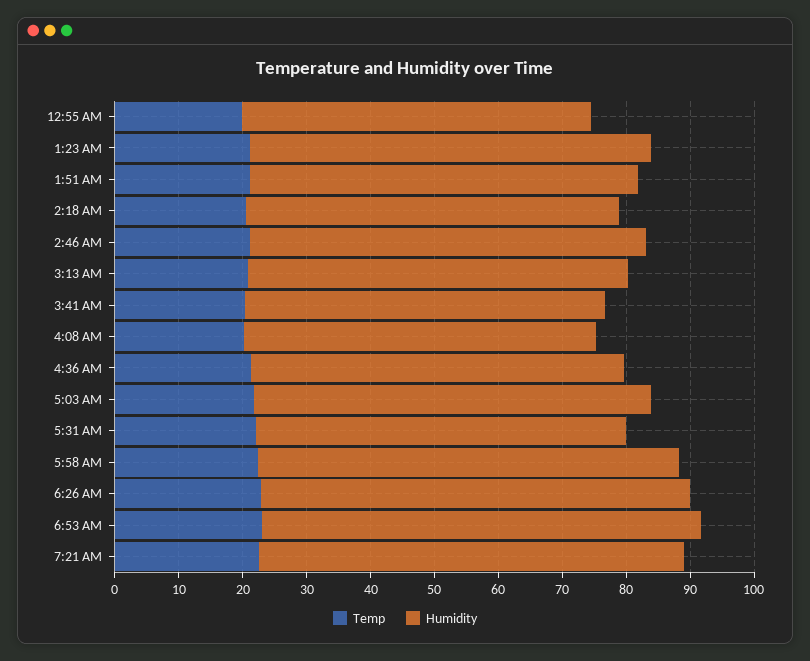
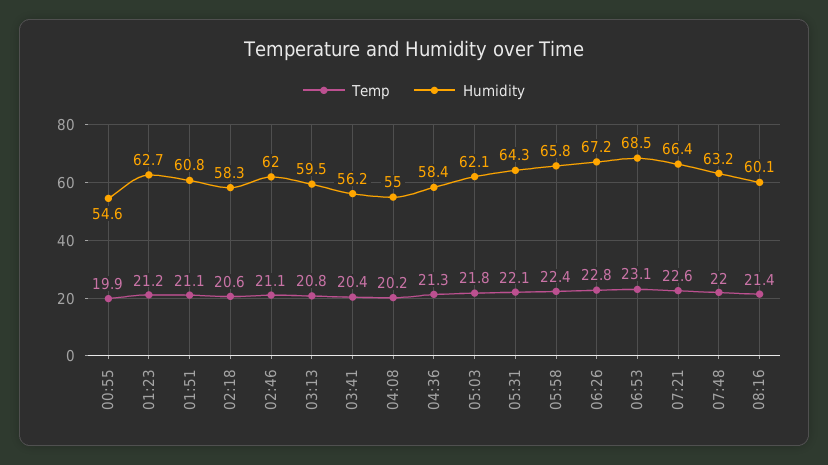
Humidity, 5:31 AM: 58 -> 64.3
Temp, 07:48: none -> 22
Humidity, 07:48: none -> 63.2
Temp, 08:16: none -> 21.4
Humidity, 08:16: none -> 60.1

